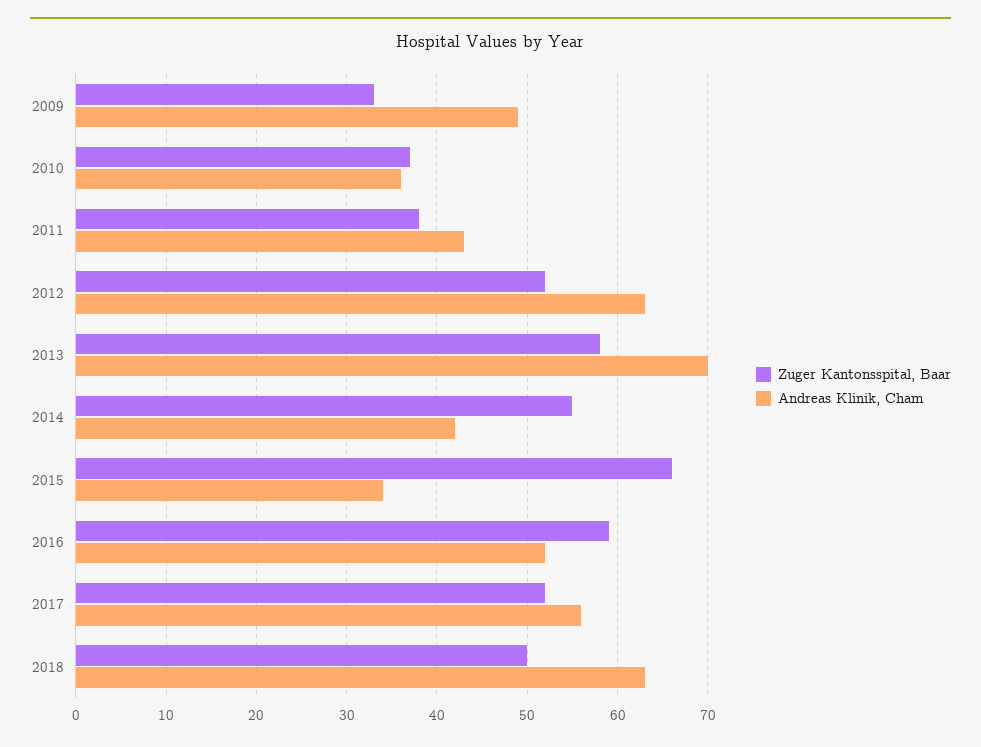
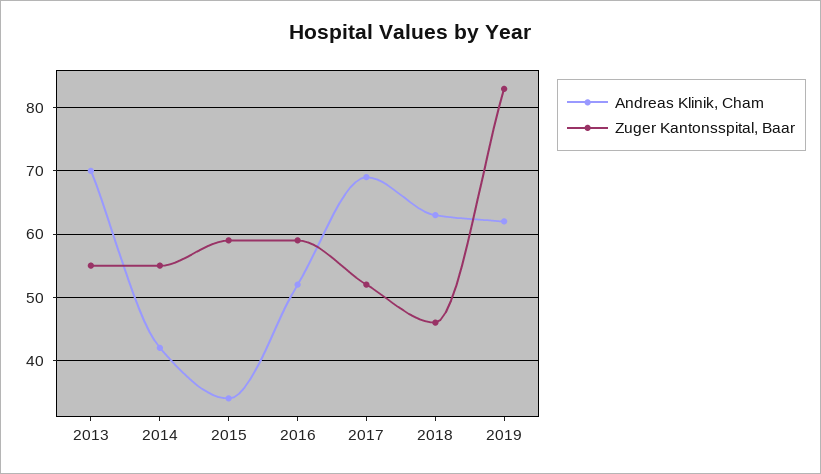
Zuger Kantonsspital, Baar, 2009: 33 -> none
Andreas Klinik, Cham, 2009: 49 -> none
Zuger Kantonsspital, Baar, 2010: 37 -> none
Andreas Klinik, Cham, 2010: 36 -> none
Zuger Kantonsspital, Baar, 2011: 38 -> none
Andreas Klinik, Cham, 2011: 43 -> none
Zuger Kantonsspital, Baar, 2012: 52 -> none
Andreas Klinik, Cham, 2012: 63 -> none
Zuger Kantonsspital, Baar, 2013: 58 -> 55
Zuger Kantonsspital, Baar, 2015: 66 -> 59
Andreas Klinik, Cham, 2017: 56 -> 69
Zuger Kantonsspital, Baar, 2018: 50 -> 46
Andreas Klinik, Cham, 2019: none -> 62
Zuger Kantonsspital, Baar, 2019: none -> 83

